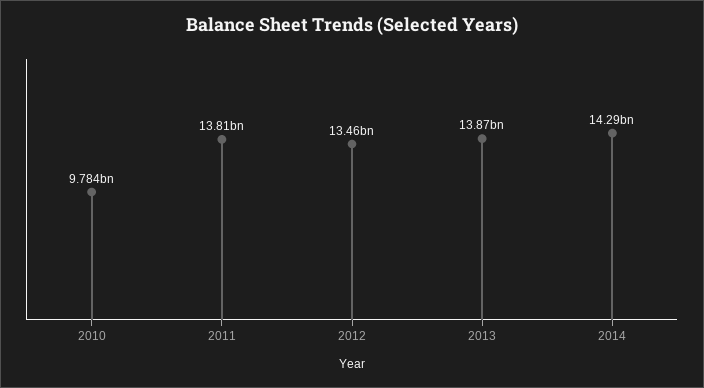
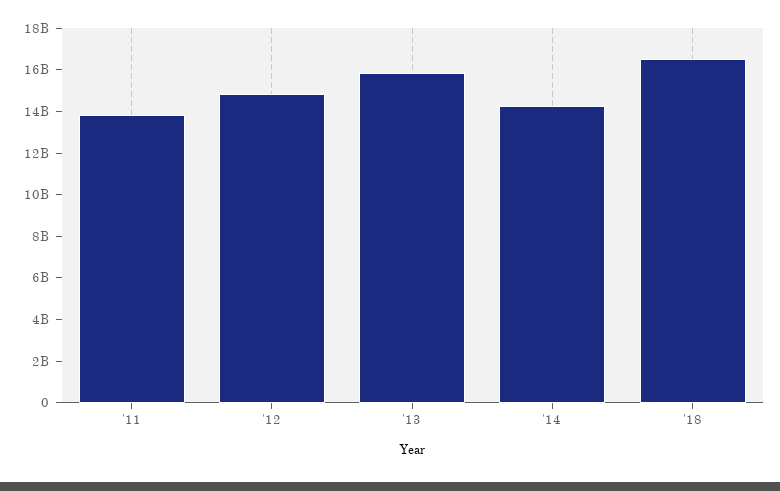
2010: 9784000000 -> none
2012: 13460000000 -> 15000000000
2013: 13870000000 -> 16000000000
'18: none -> 16500000000

